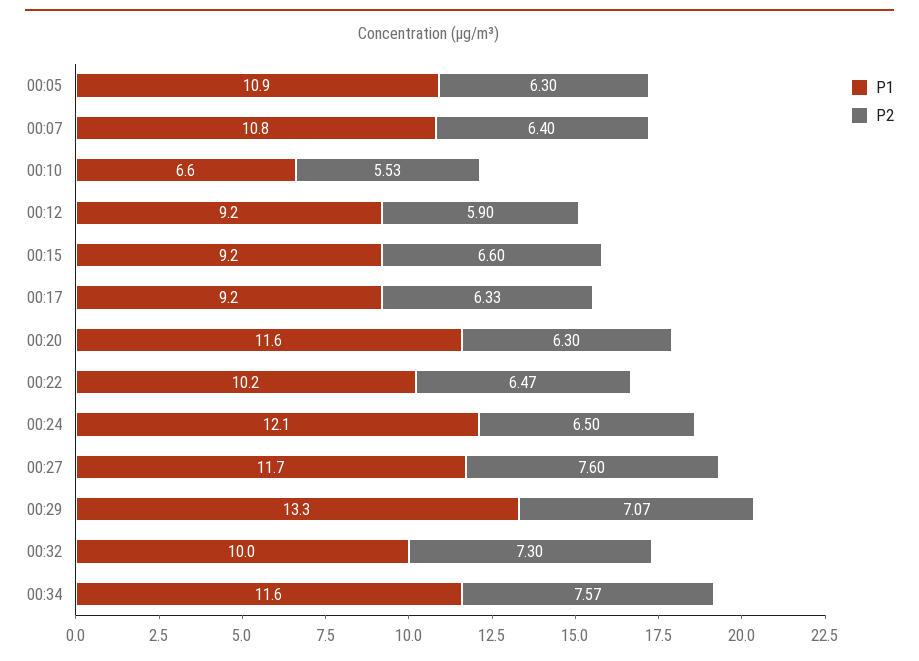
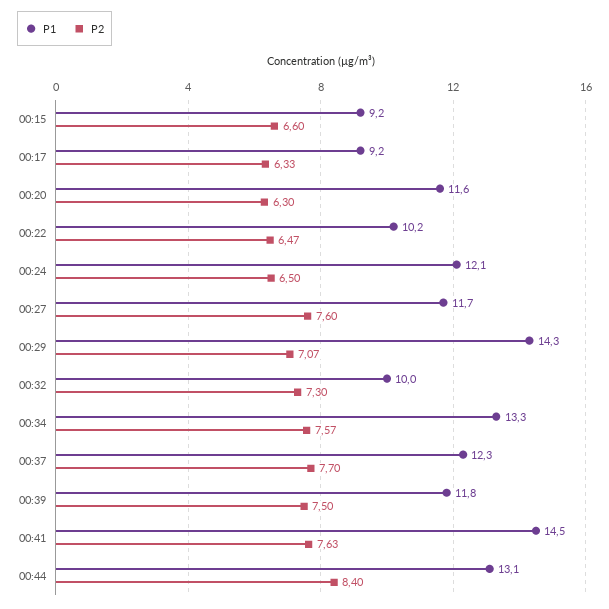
P1, 00:05: 10.9 -> none
P2, 00:05: 6.3 -> none
P1, 00:07: 10.8 -> none
P2, 00:07: 6.4 -> none
P1, 00:10: 6.6 -> none
P2, 00:10: 5.53 -> none
P1, 00:12: 9.2 -> none
P2, 00:12: 5.9 -> none
P1, 00:29: 13.3 -> 14.3
P1, 00:34: 11.6 -> 13.3
P1, 00:37: none -> 12.3
P2, 00:37: none -> 7.7
P1, 00:39: none -> 11.8
P2, 00:39: none -> 7.5
P1, 00:41: none -> 14.5
P2, 00:41: none -> 7.63
P1, 00:44: none -> 13.1
P2, 00:44: none -> 8.4

